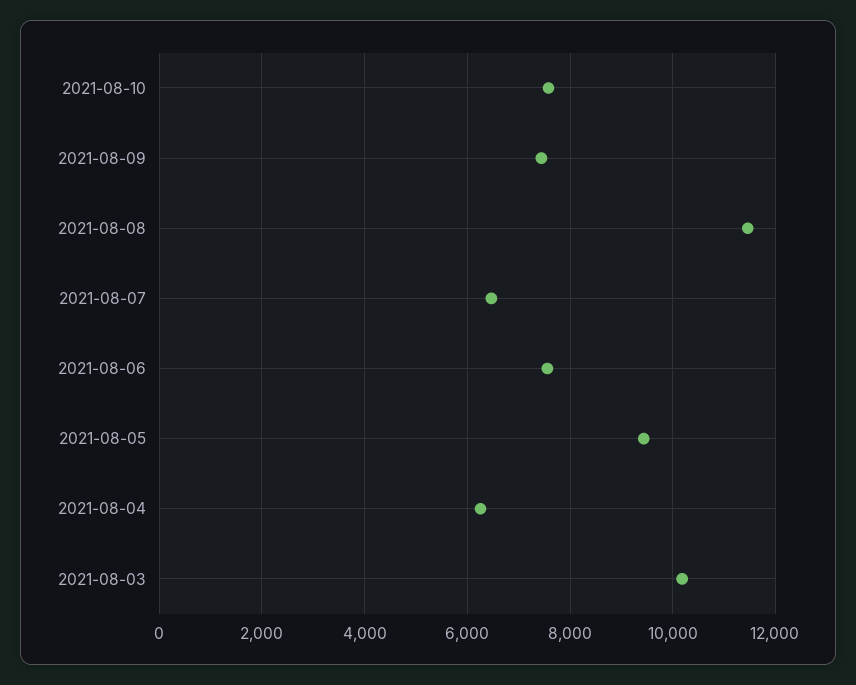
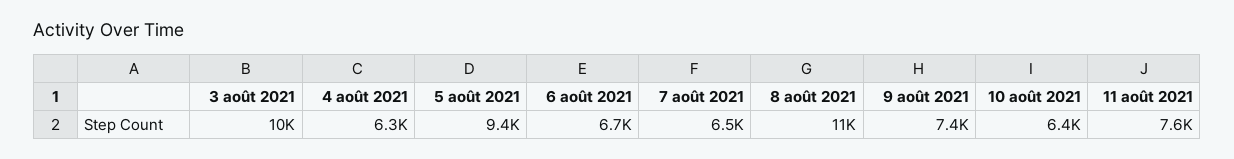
2021-08-10: 7600 -> 6400
2021-08-06: 7600 -> 6700
11 août 2021: none -> 7600

